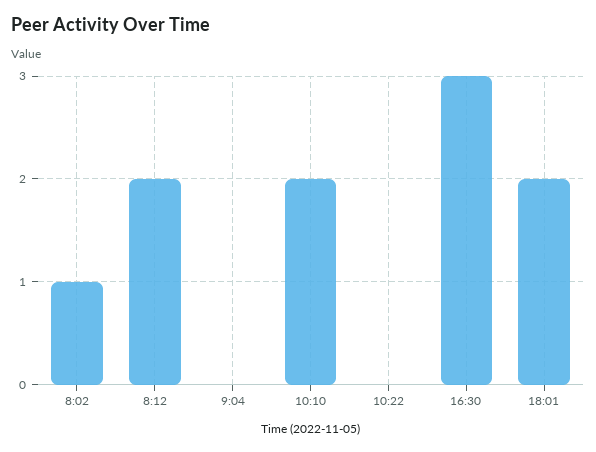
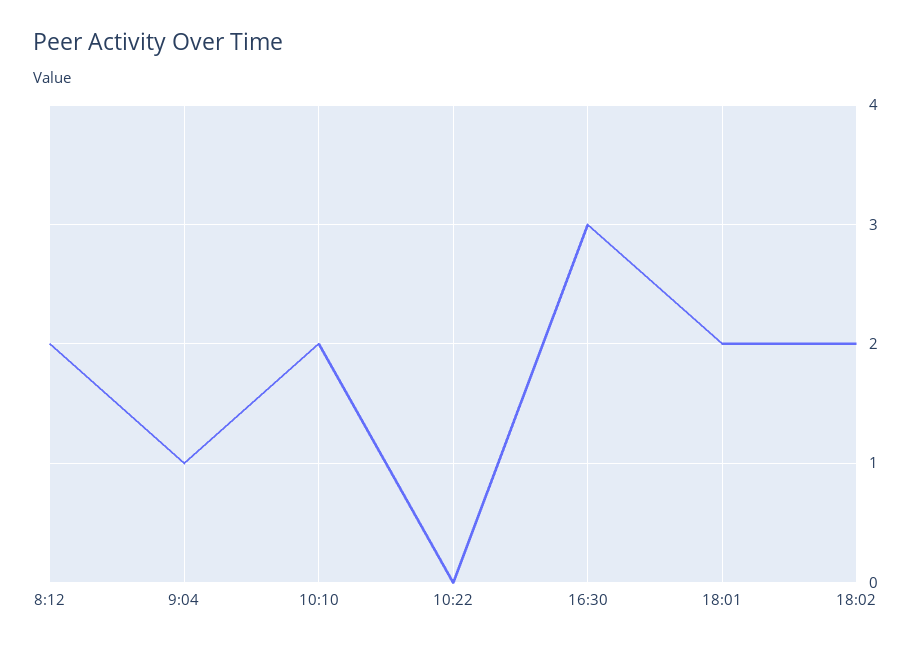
8:02: 1 -> none
9:04: 0 -> 1
18:02: none -> 2

